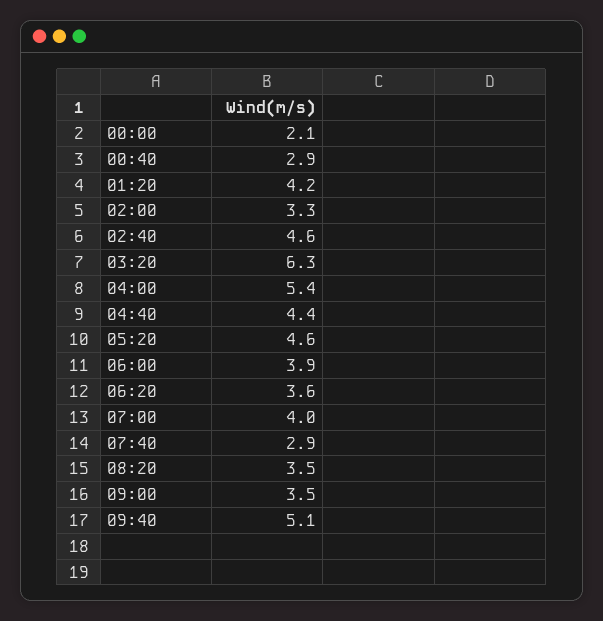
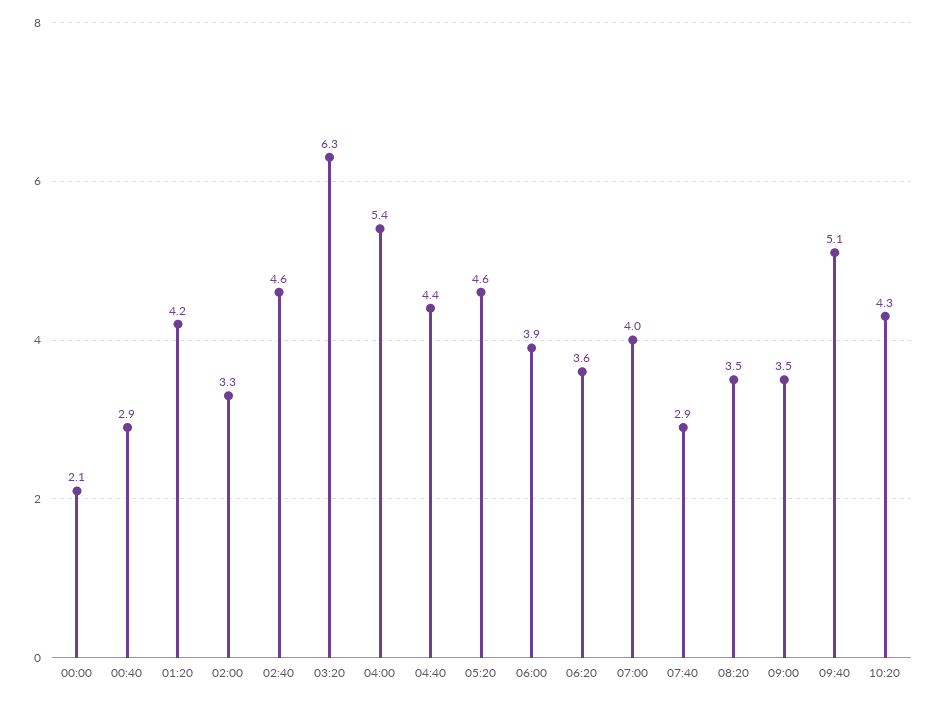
10:20: none -> 4.3

